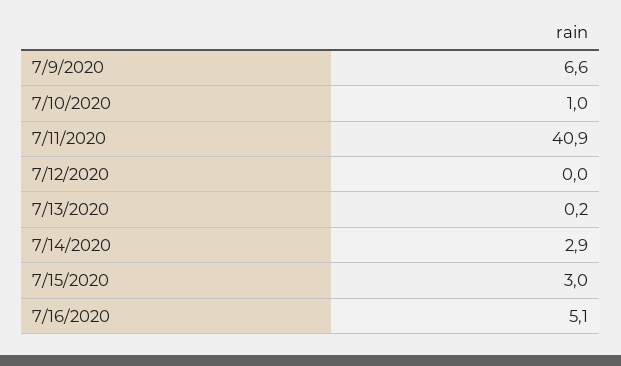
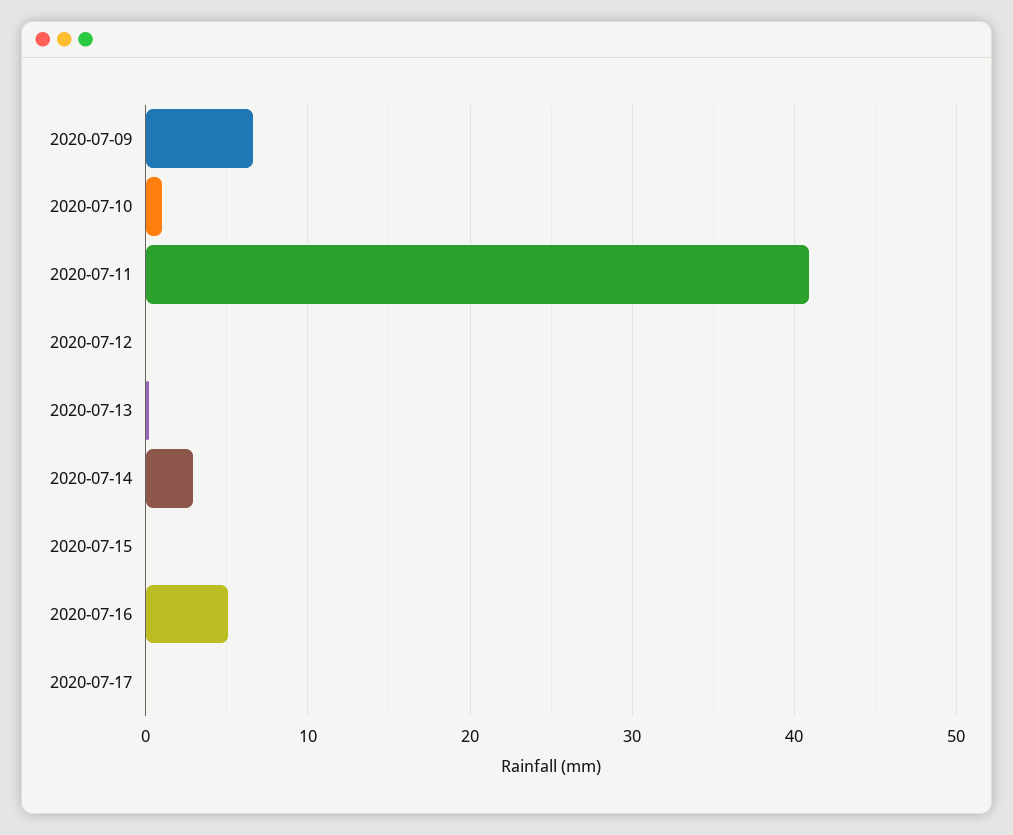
7/15/2020: 3 -> 0
2020-07-17: none -> 0

